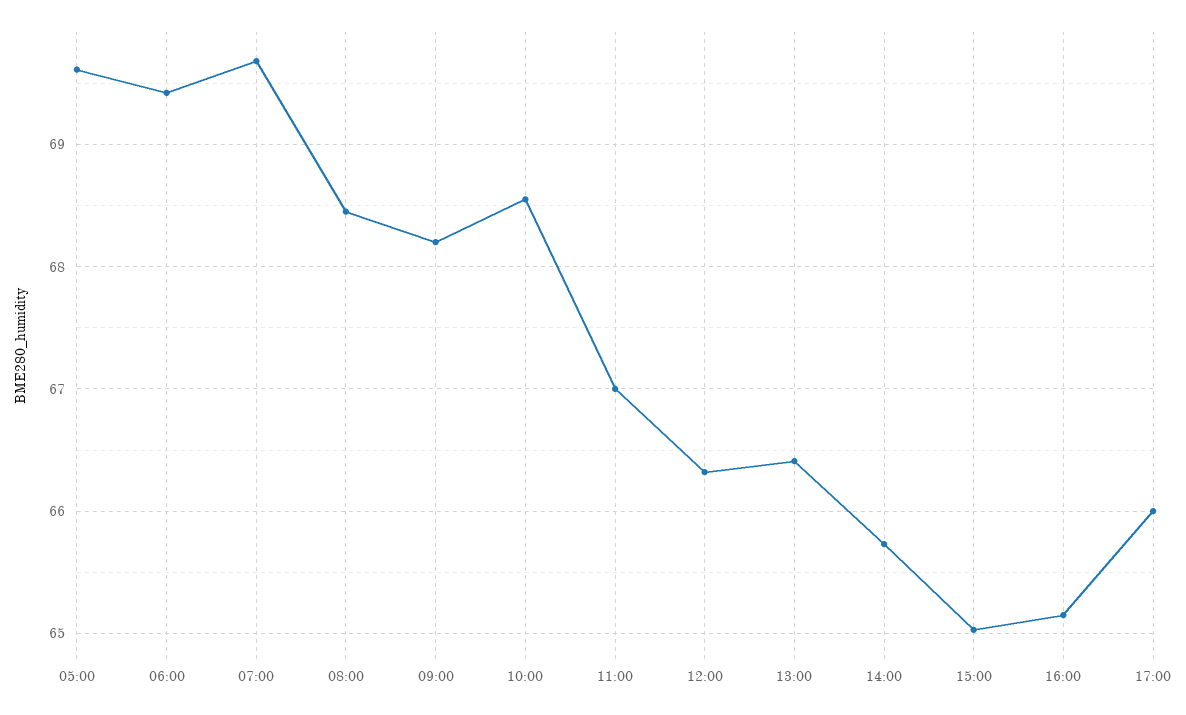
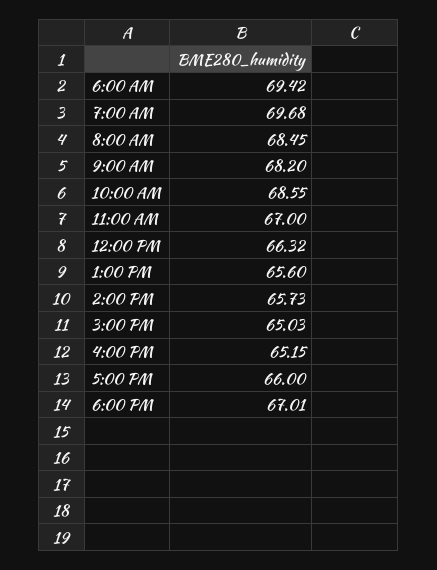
05:00: 69.6 -> none
13:00: 66.4 -> 65.6
6:00 PM: none -> 67.01

